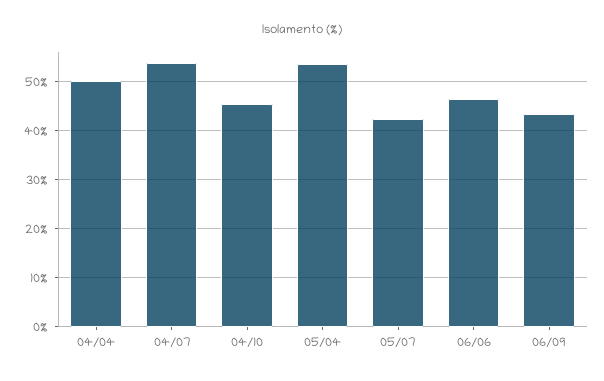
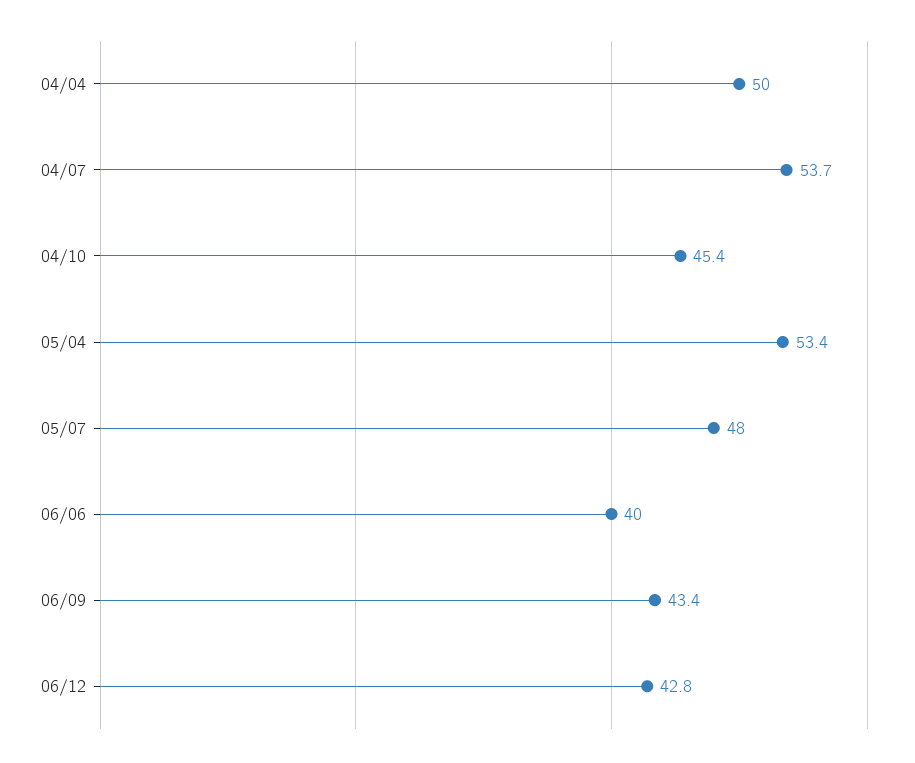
05/07: 42 -> 48
06/06: 46 -> 40
06/12: none -> 42.8

